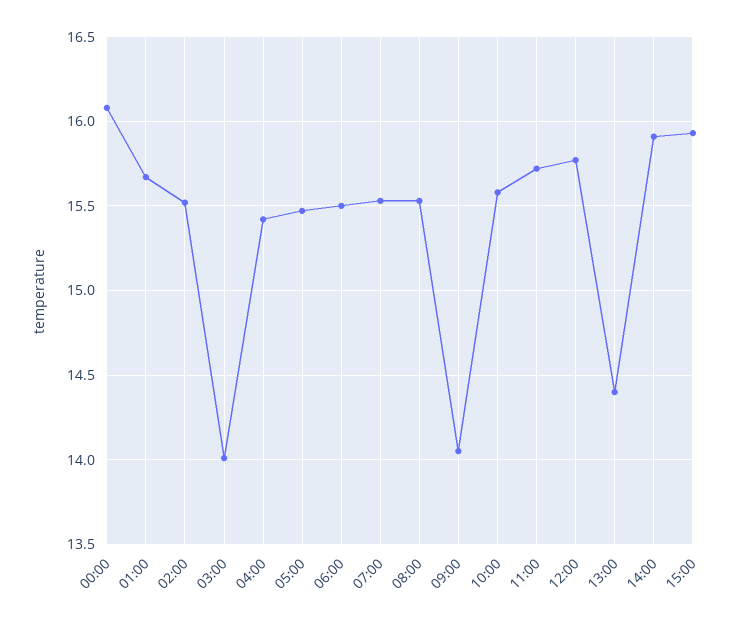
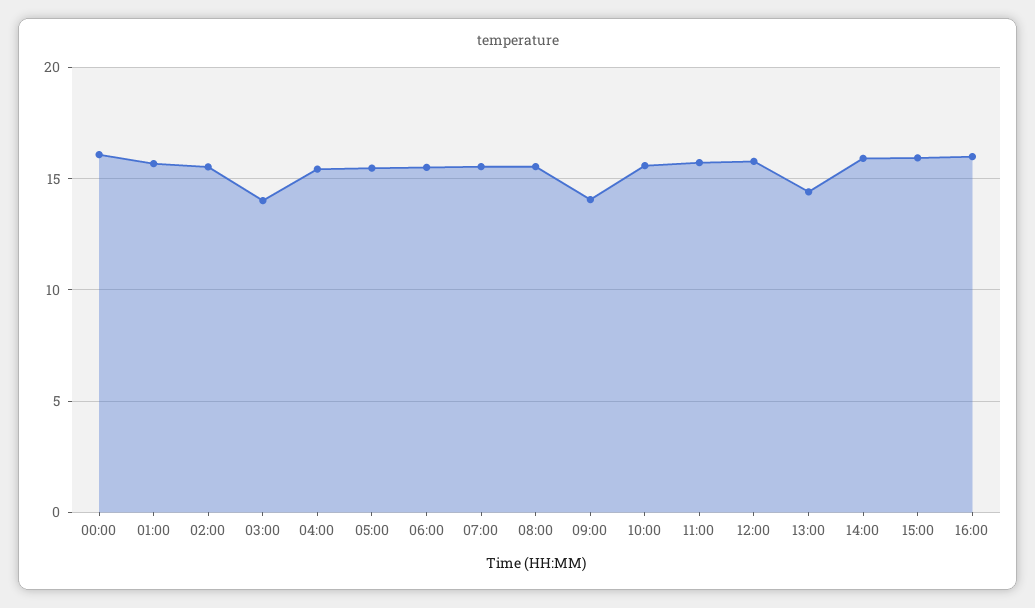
16:00: none -> 16

